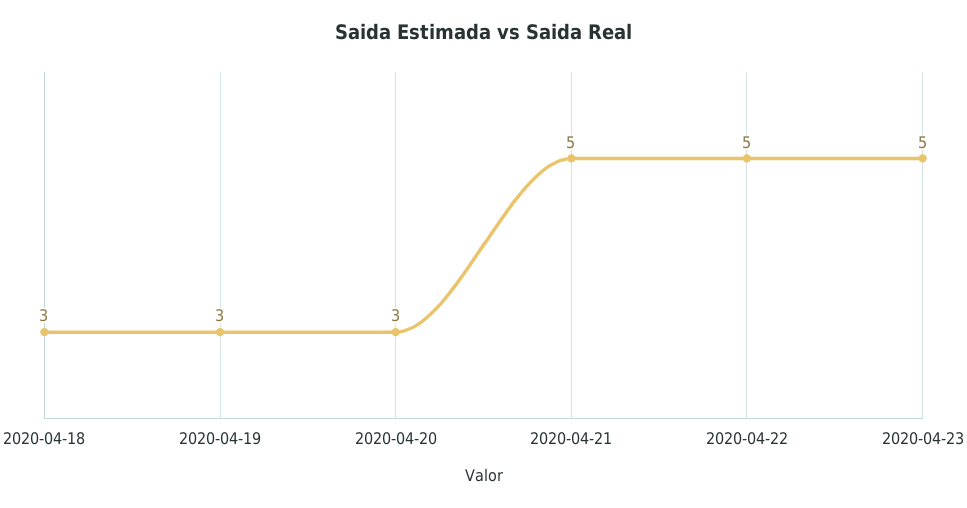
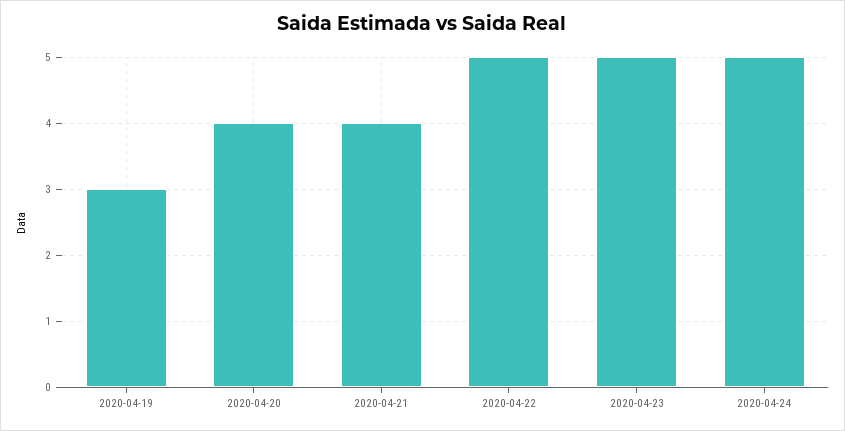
2020-04-18: 3 -> none
2020-04-20: 3 -> 4
2020-04-21: 5 -> 4
2020-04-24: none -> 5

